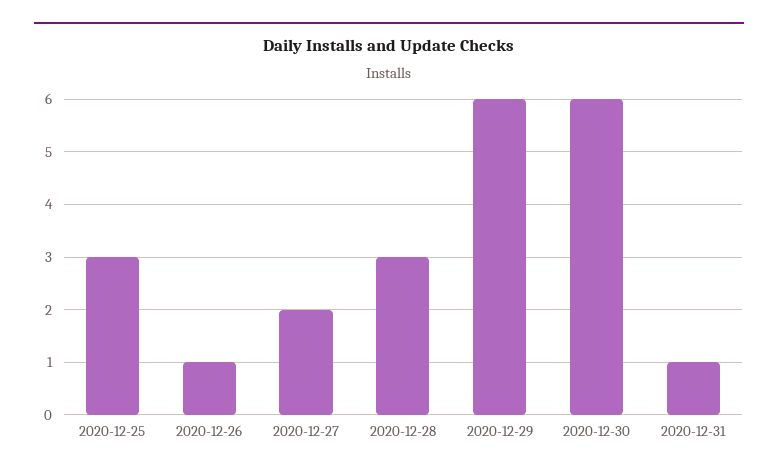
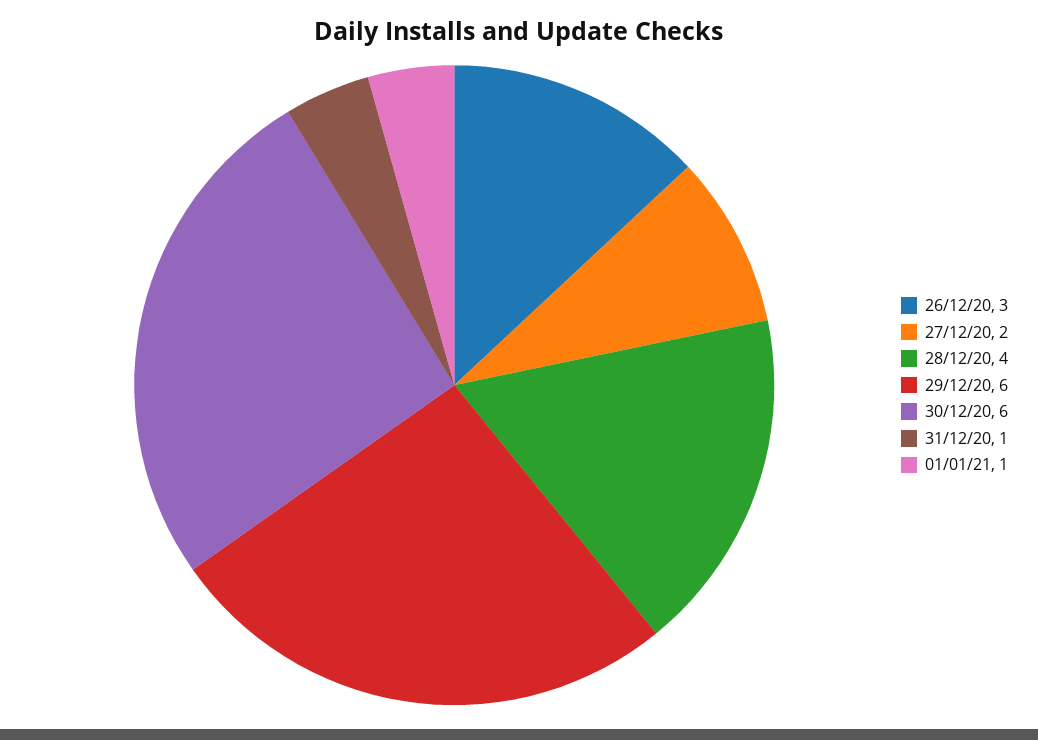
2020-12-25: 3 -> none
2020-12-26: 1 -> 3
2020-12-28: 3 -> 4
01/01/21: none -> 1

